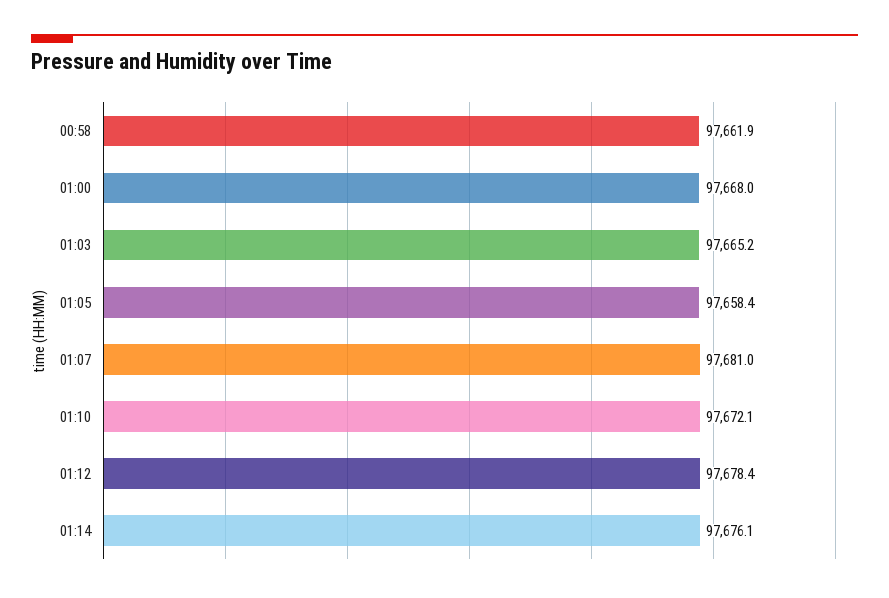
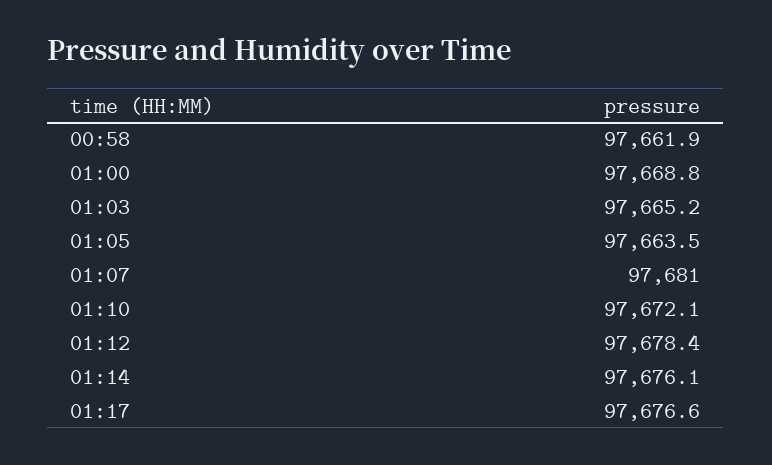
01:00: 97668 -> 97668.8
01:05: 97658.4 -> 97663.5
01:17: none -> 97676.6

